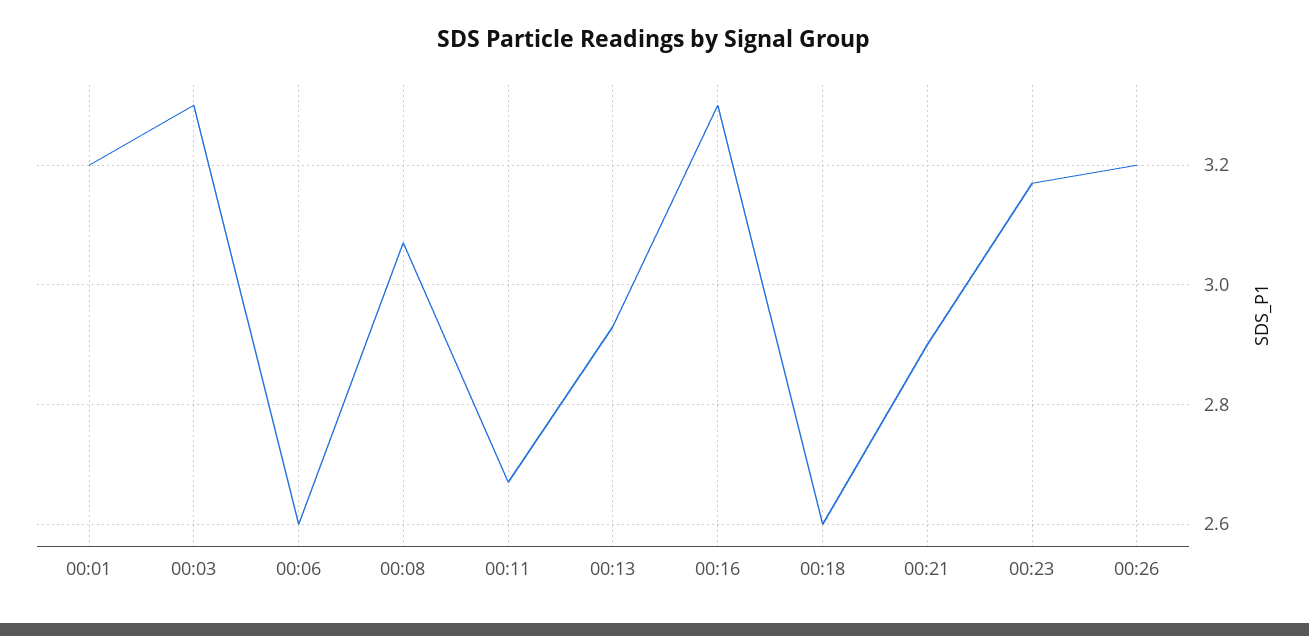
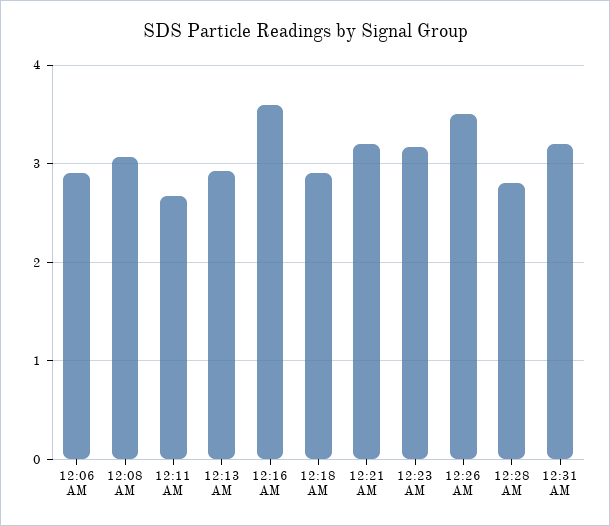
00:01: 3.2 -> none
00:03: 3.3 -> none
00:06: 2.6 -> 2.9
00:16: 3.3 -> 3.6
00:18: 2.6 -> 2.9
00:21: 2.9 -> 3.2
00:26: 3.2 -> 3.5
12:28 AM: none -> 2.8
12:31 AM: none -> 3.2

